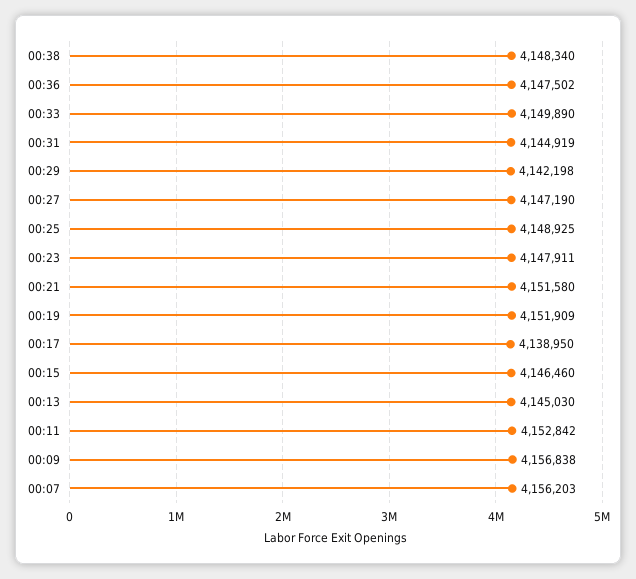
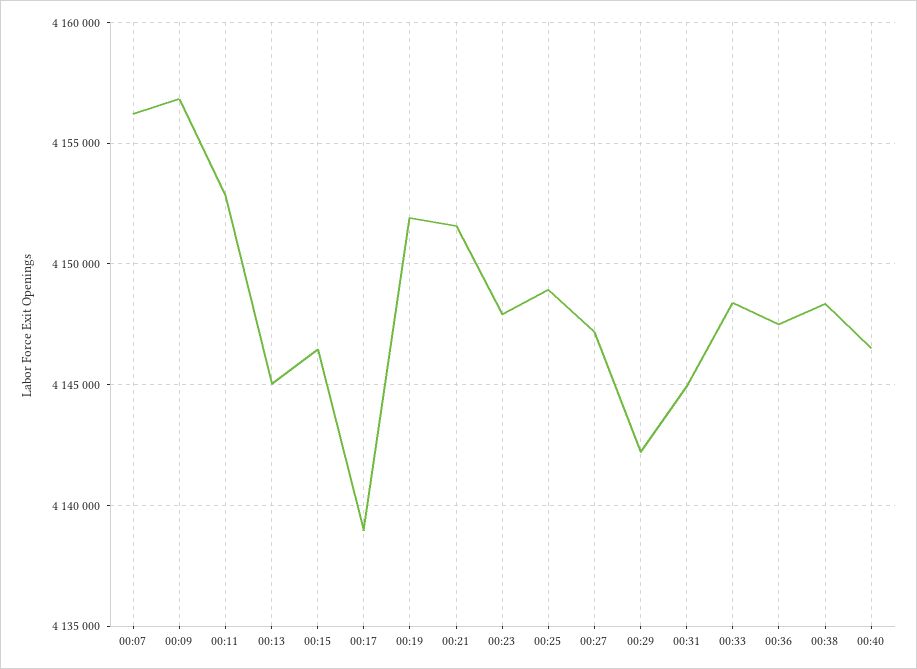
00:33: 4149890 -> 4148500
00:40: none -> 4146500

